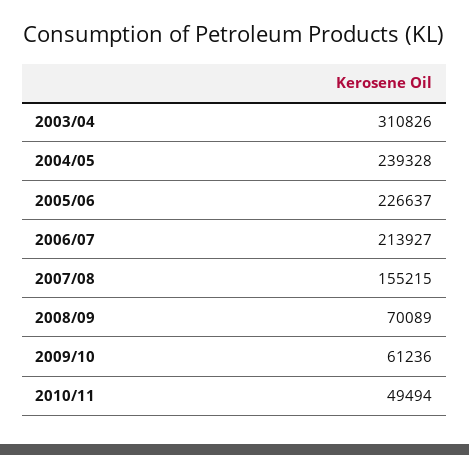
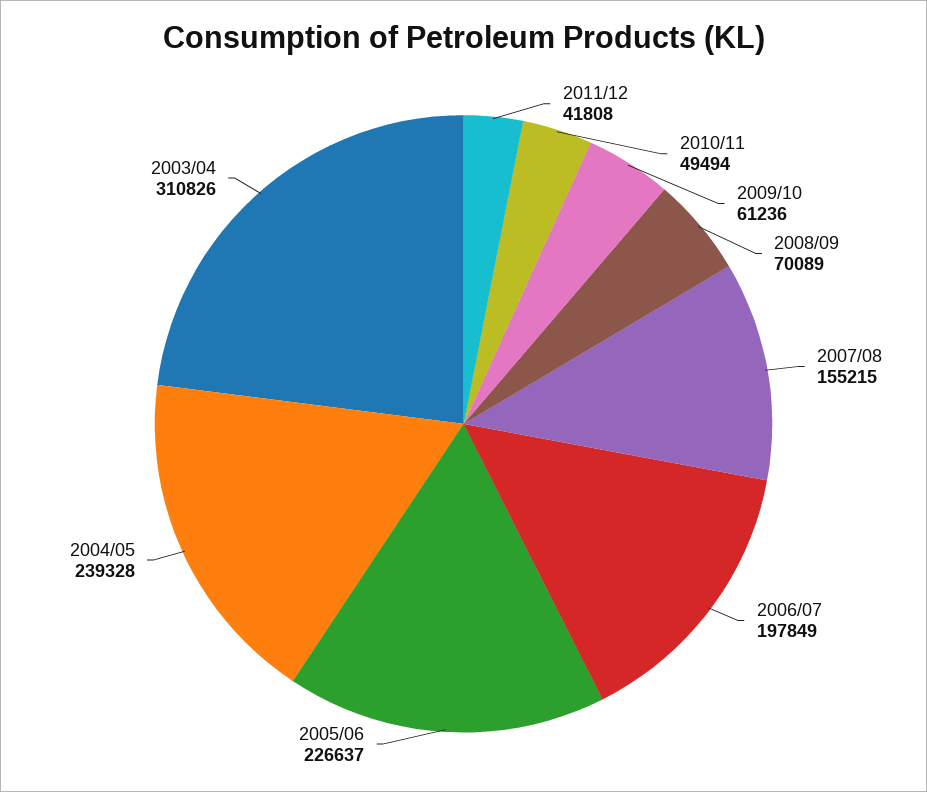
2006/07: 213927 -> 197849
2011/12: none -> 41808

